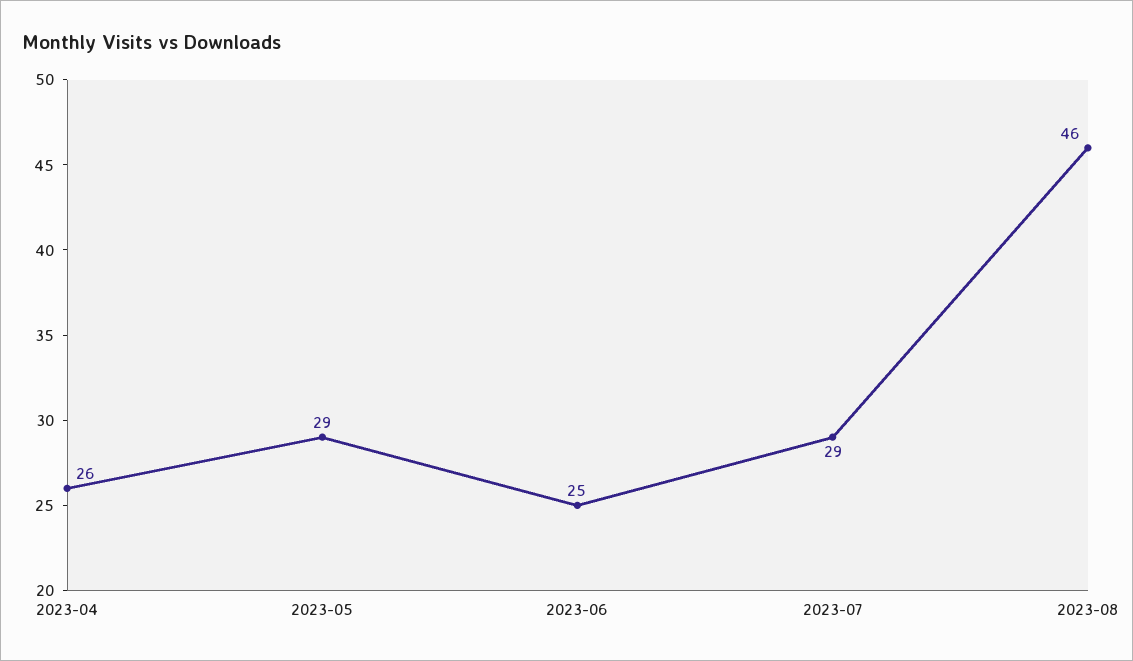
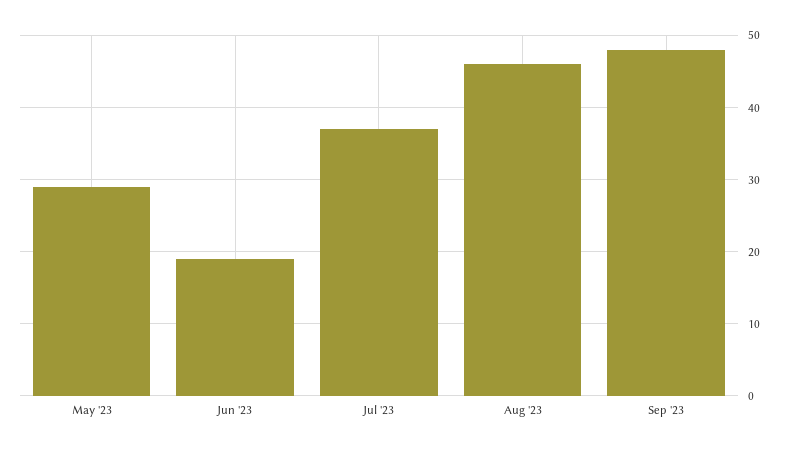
2023-04: 26 -> none
2023-06: 25 -> 19
2023-07: 29 -> 37
Sep '23: none -> 48

